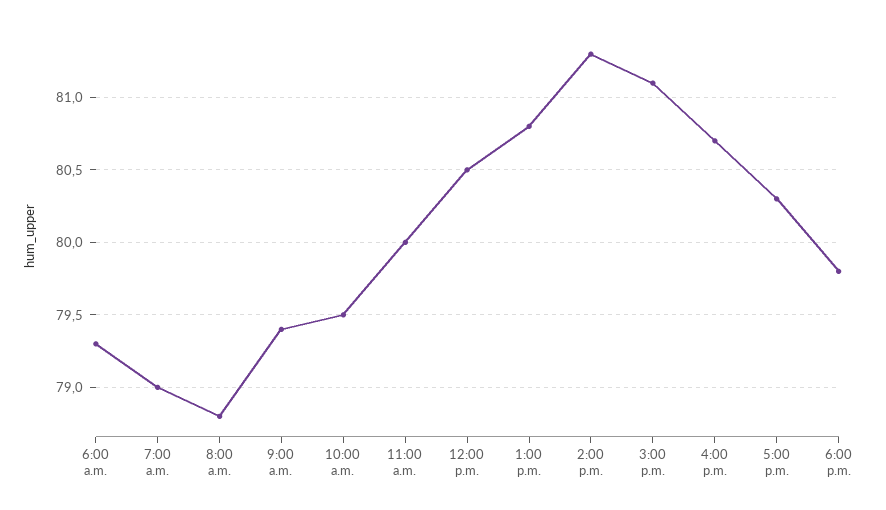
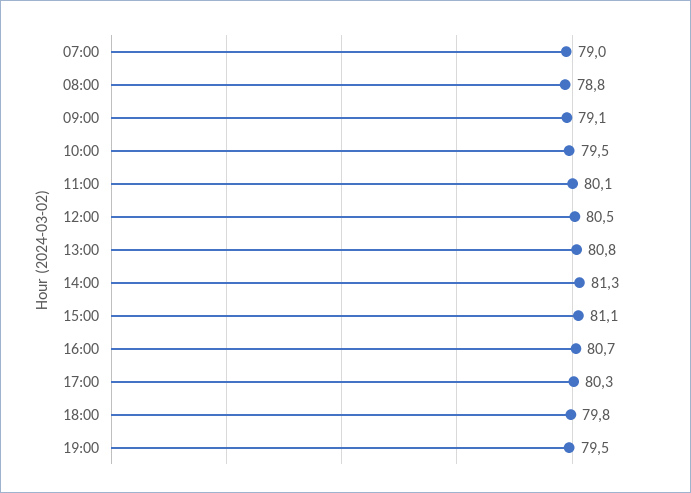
6:00 a.m.: 79.3 -> none
9:00 a.m.: 79.4 -> 79.1
11:00 a.m.: 80 -> 80.1
19:00: none -> 79.5

